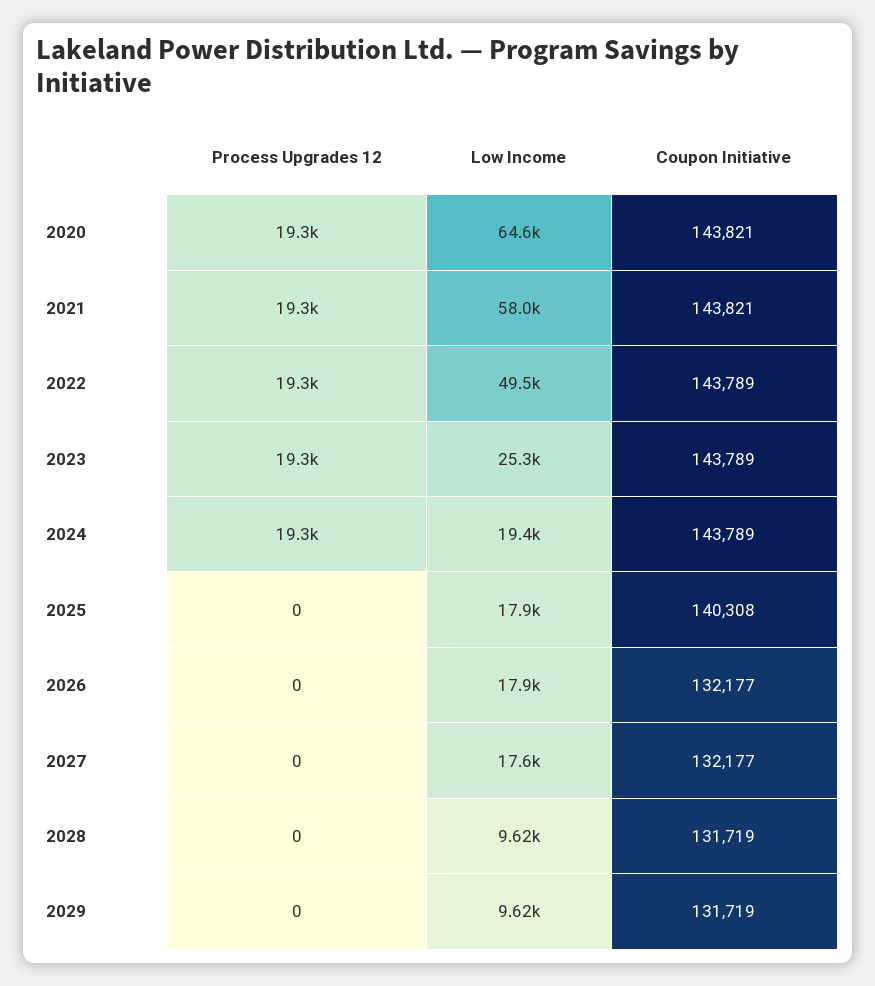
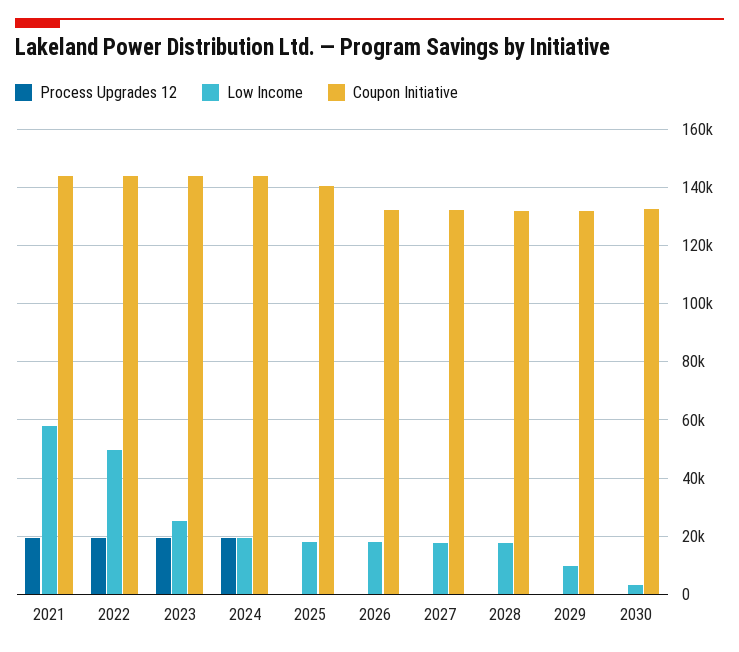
Process Upgrades 12, 2020: 19300 -> none
Low Income, 2020: 64600 -> none
Coupon Initiative, 2020: 143821 -> none
Low Income, 2028: 9620 -> 17500
Process Upgrades 12, 2030: none -> 0
Low Income, 2030: none -> 2500
Coupon Initiative, 2030: none -> 132500

